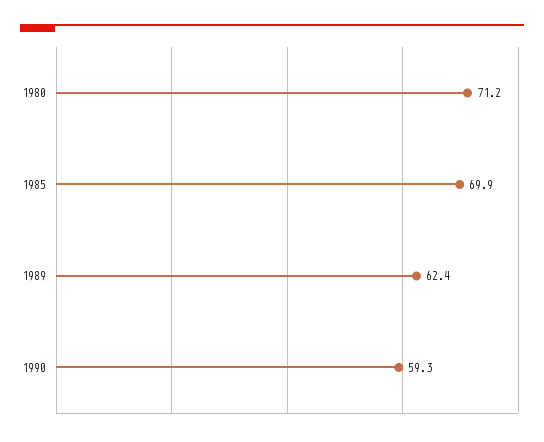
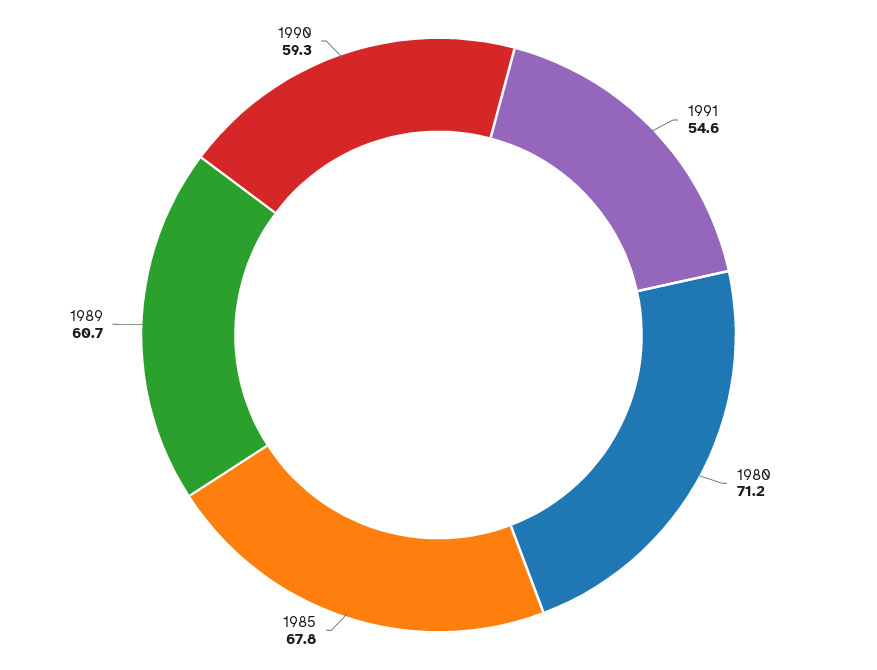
1985: 69.9 -> 67.8
1989: 62.4 -> 60.7
1991: none -> 54.6

